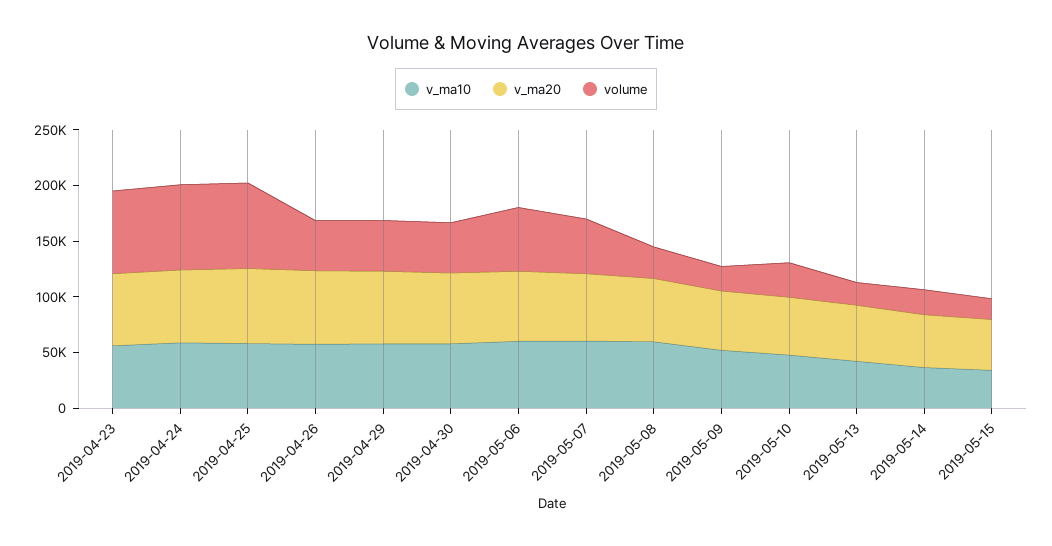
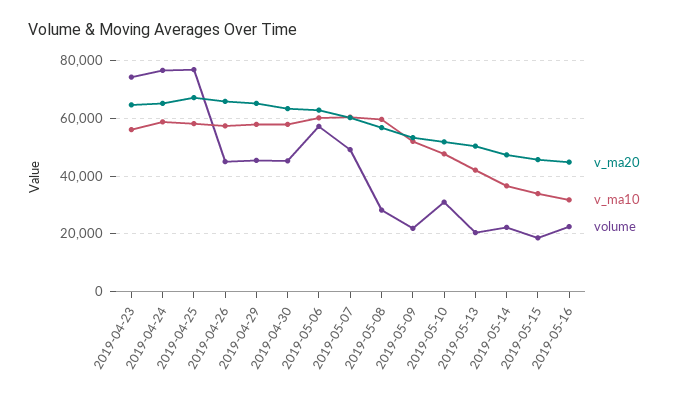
v_ma20, 2019-05-16: none -> 45000
v_ma10, 2019-05-16: none -> 32500
volume, 2019-05-16: none -> 22500

